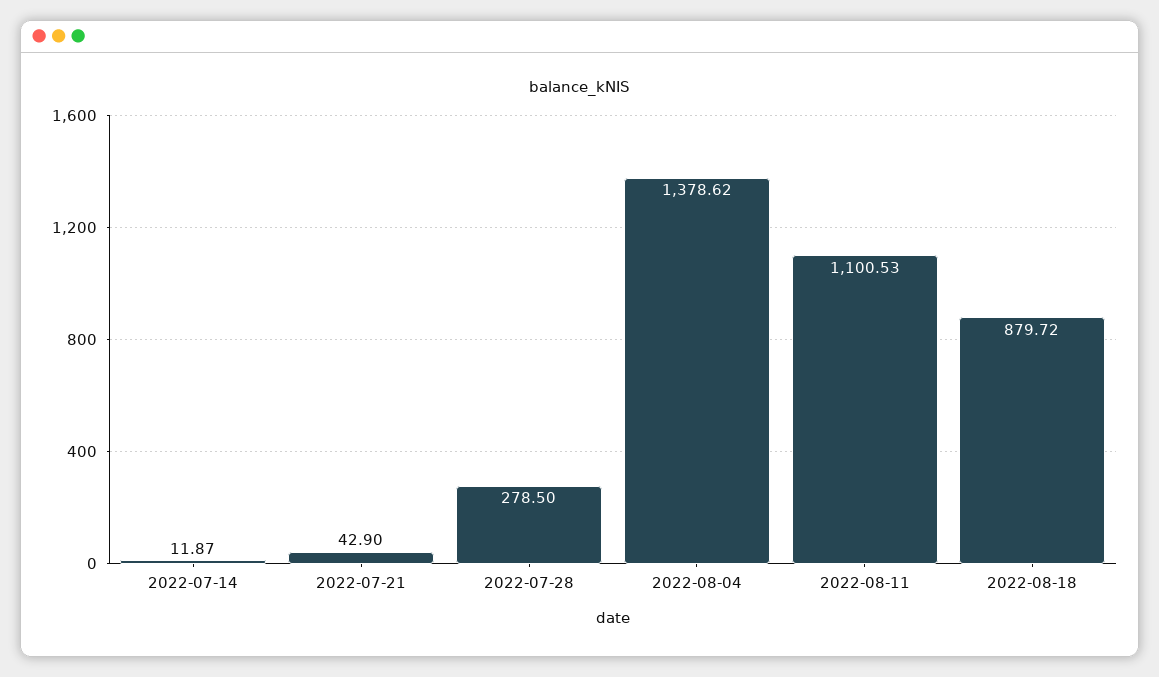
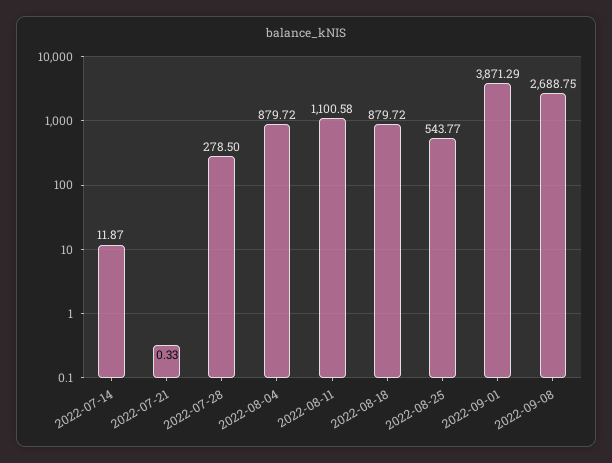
2022-07-21: 42.9 -> 0.33
2022-08-04: 1378.62 -> 879.72
2022-08-11: 1100.53 -> 1100.58
2022-08-25: none -> 543.77
2022-09-01: none -> 3871.29
2022-09-08: none -> 2688.75

